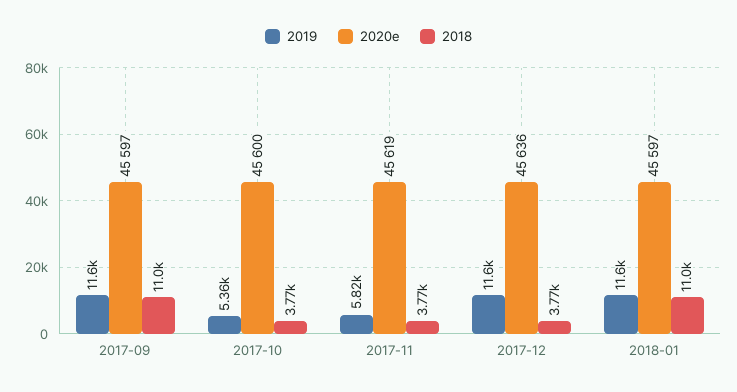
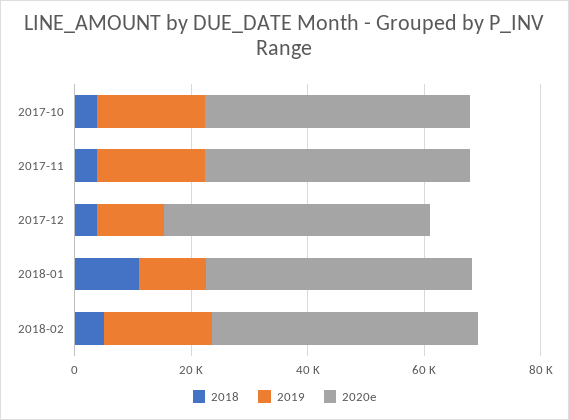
2019, 2017-09: 11600 -> none
2020e, 2017-09: 45597 -> none
2018, 2017-09: 11000 -> none
2019, 2017-10: 5360 -> 20000
2019, 2017-11: 5820 -> 20000
2018, 2018-02: none -> 5000
2019, 2018-02: none -> 20000
2020e, 2018-02: none -> 45000

